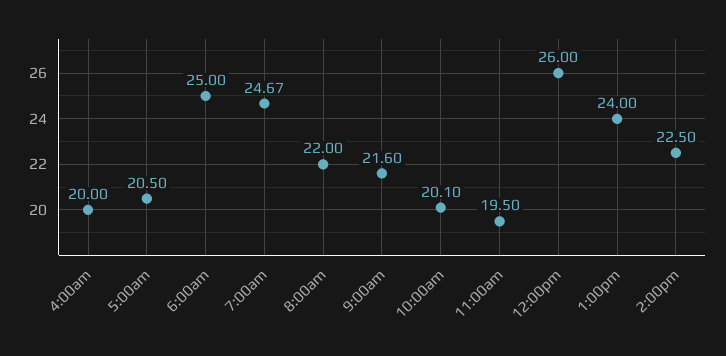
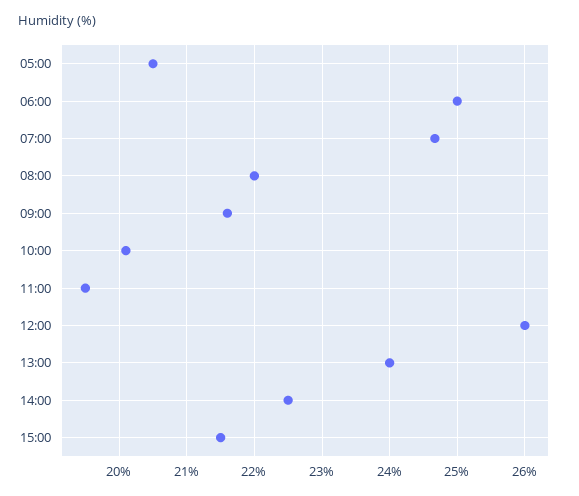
4:00am: 20 -> none
15:00: none -> 21.5

